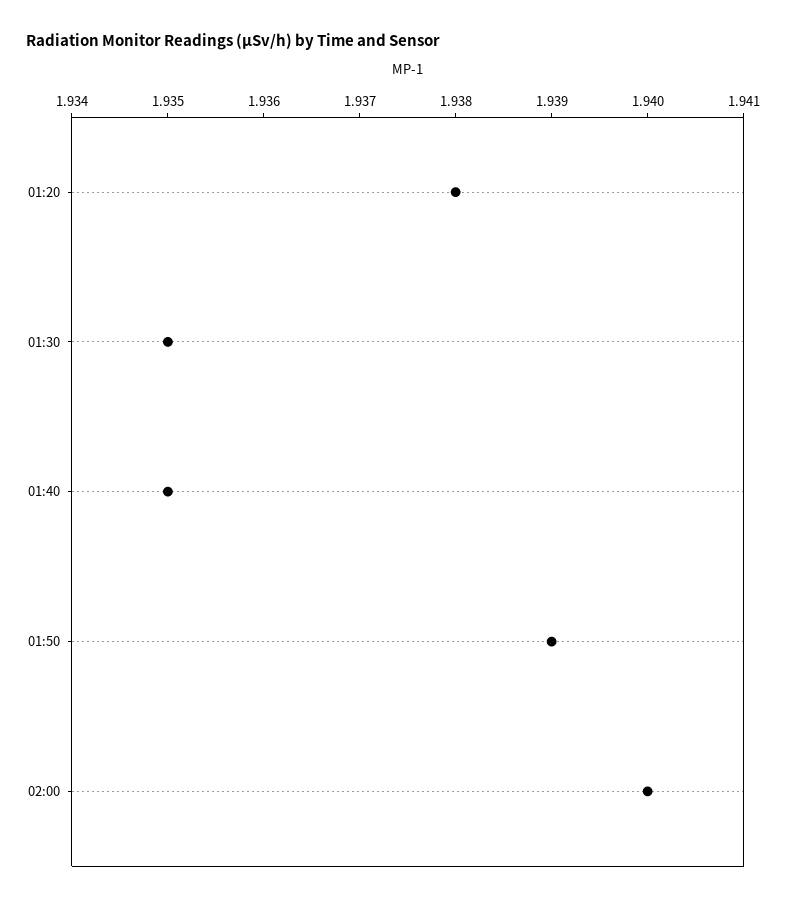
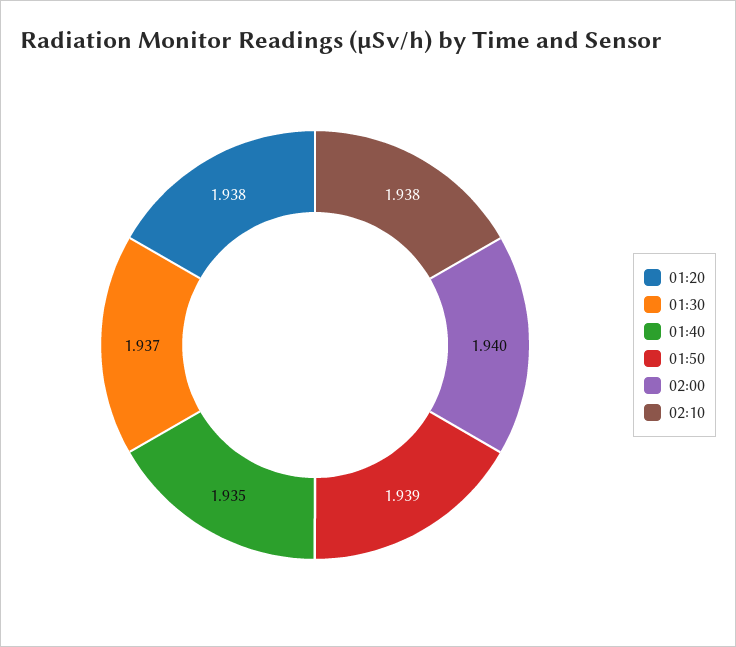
01:30: 1.935 -> 1.937
02:10: none -> 1.938

